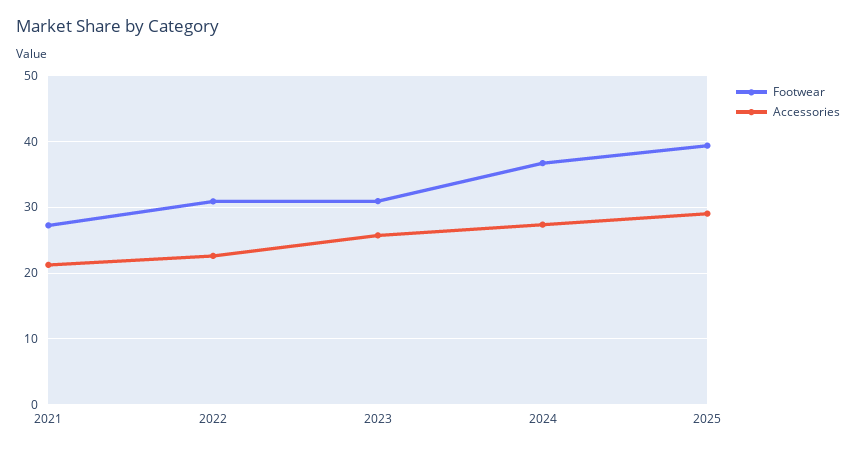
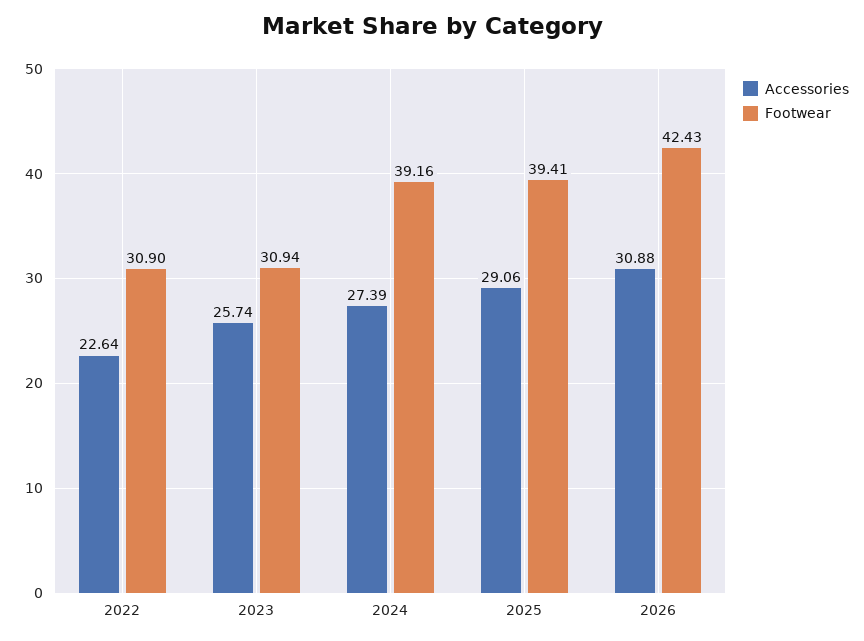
Footwear, 2021: 27 -> none
Accessories, 2021: 21 -> none
Footwear, 2024: 37 -> 39.16
Accessories, 2026: none -> 30.88
Footwear, 2026: none -> 42.43

